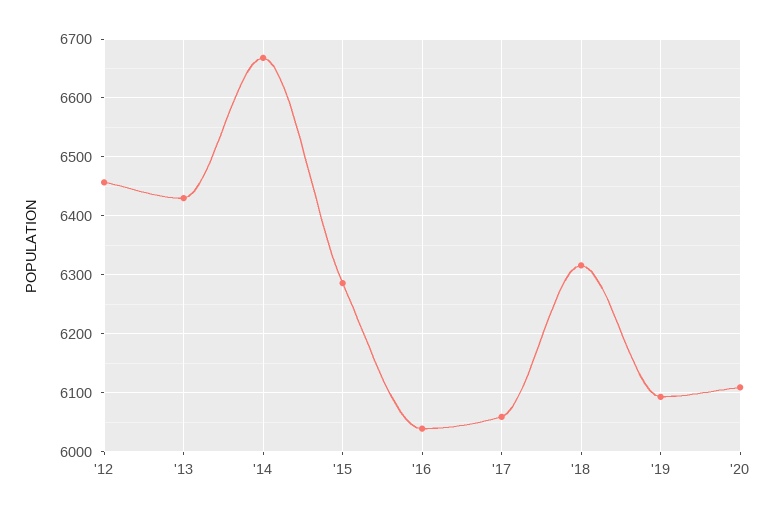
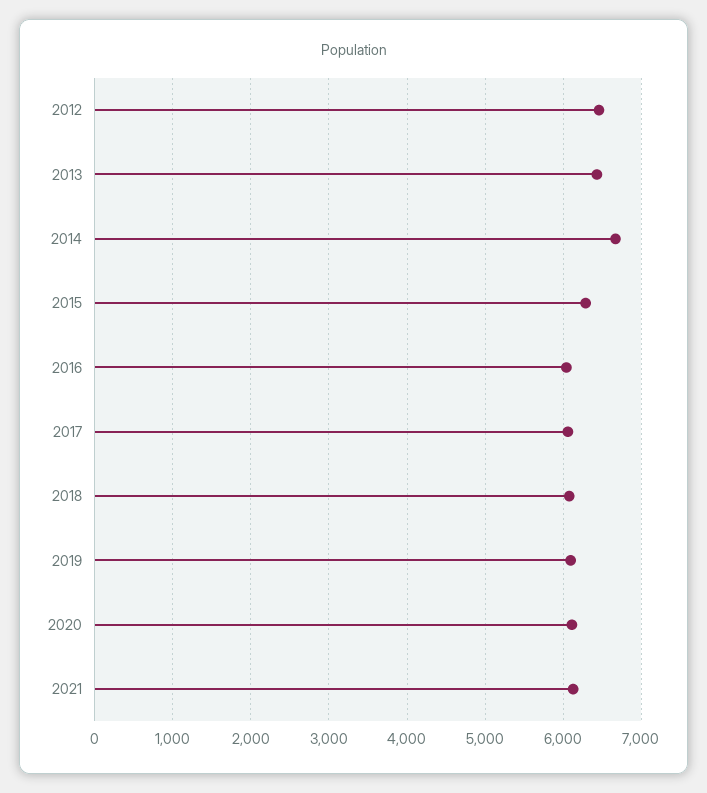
'18: 6320 -> 6100
2021: none -> 6100

